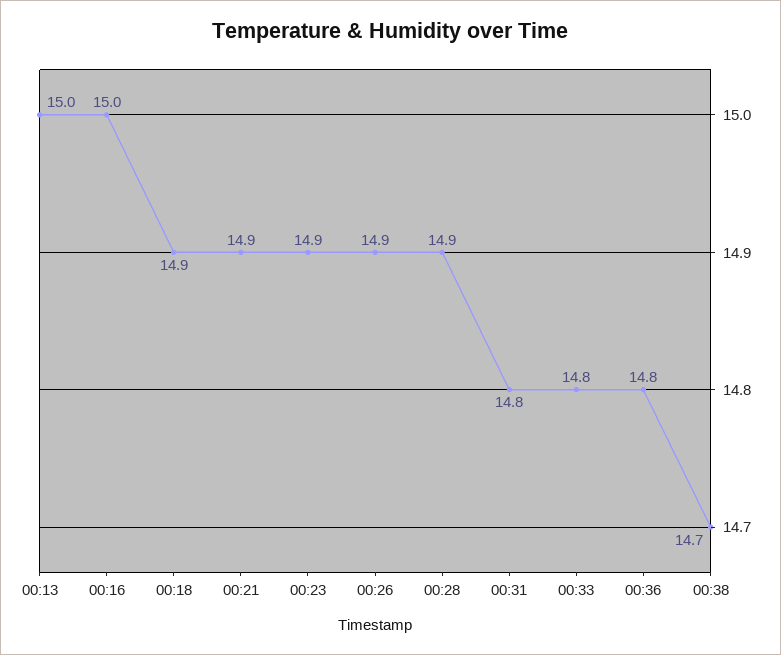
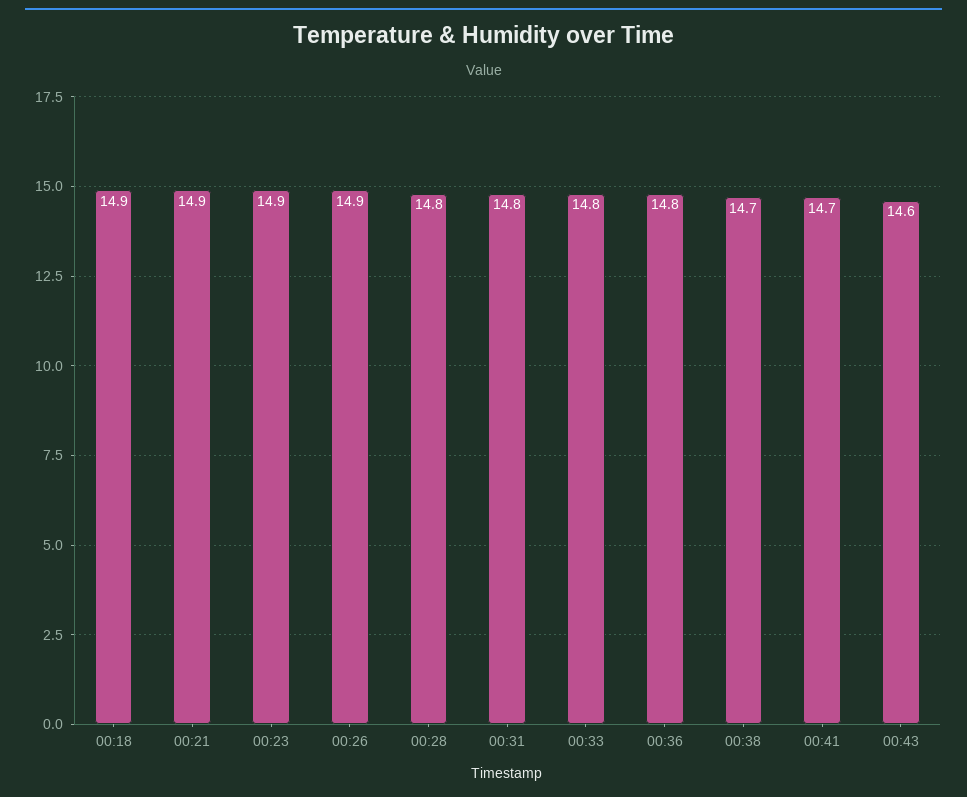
00:13: 15 -> none
00:16: 15 -> none
00:28: 14.9 -> 14.8
00:41: none -> 14.7
00:43: none -> 14.6

